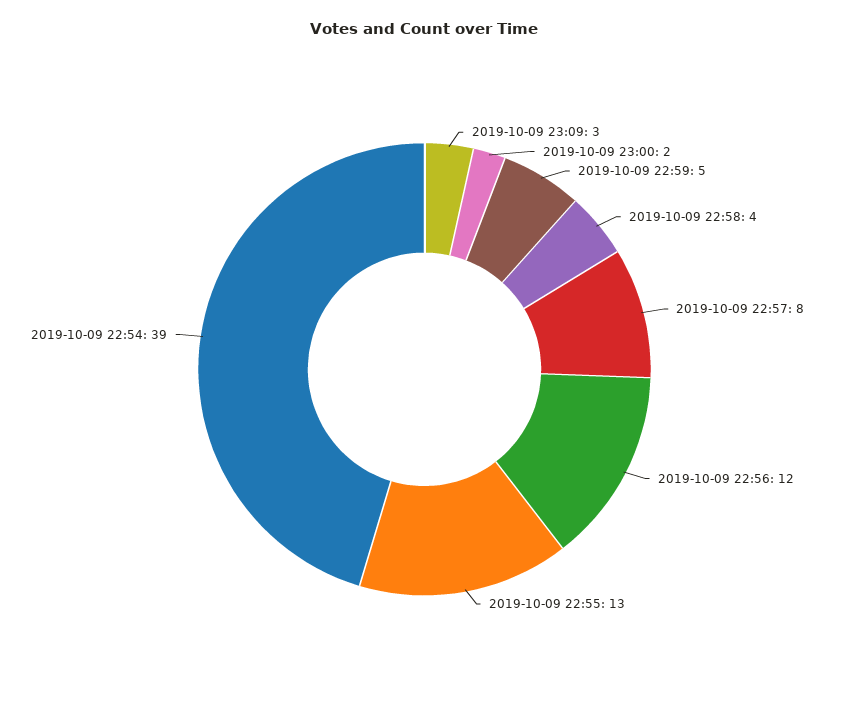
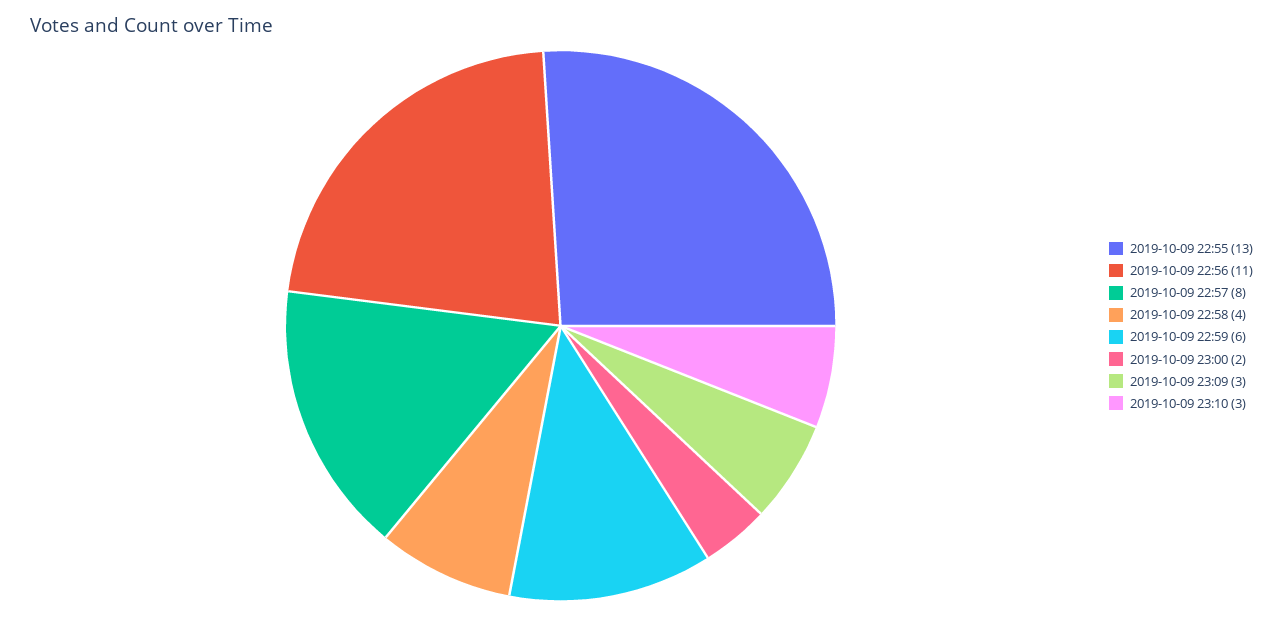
2019-10-09 22:59: 5 -> 6
2019-10-09 22:56: 12 -> 11
2019-10-09 22:54: 39 -> none
2019-10-09 23:10: none -> 3

